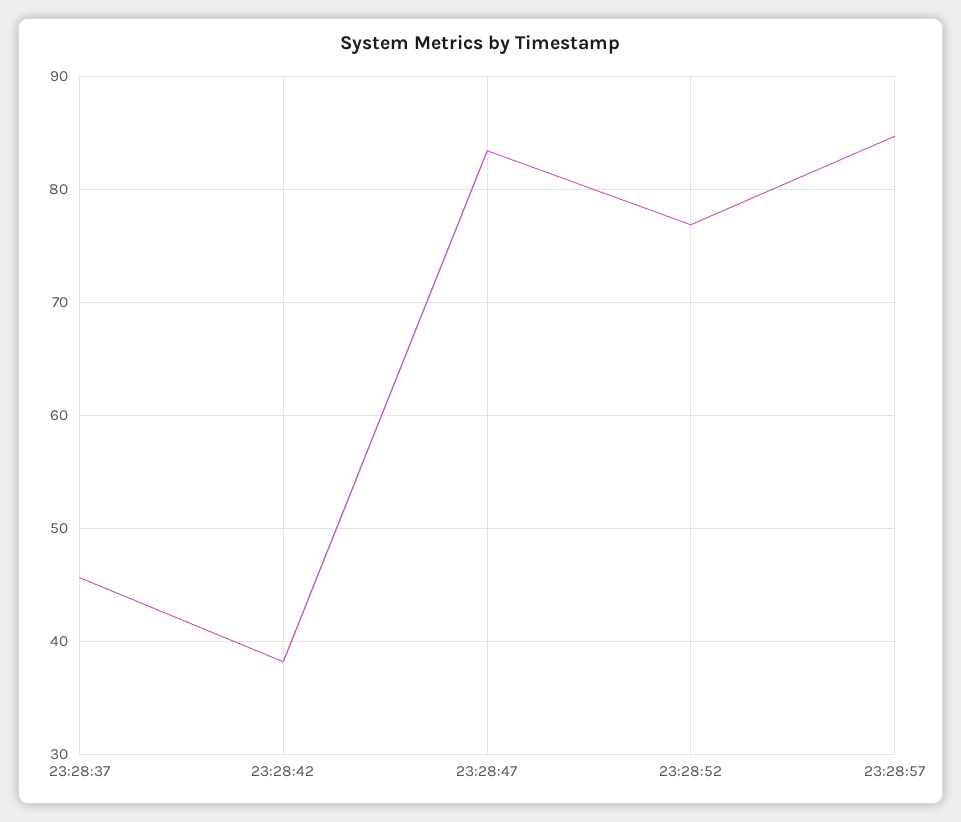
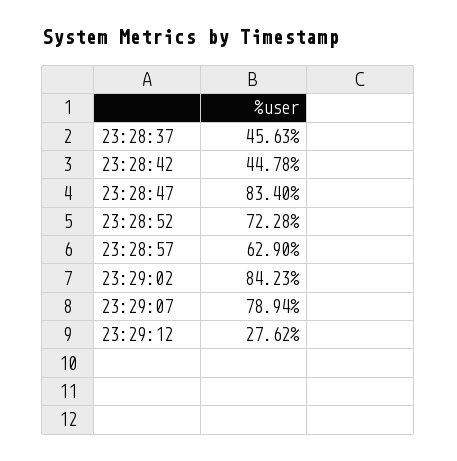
23:28:42: 38 -> 44.78
23:28:52: 77 -> 72.28
23:28:57: 85 -> 62.9
23:29:02: none -> 84.23
23:29:07: none -> 78.94
23:29:12: none -> 27.62

